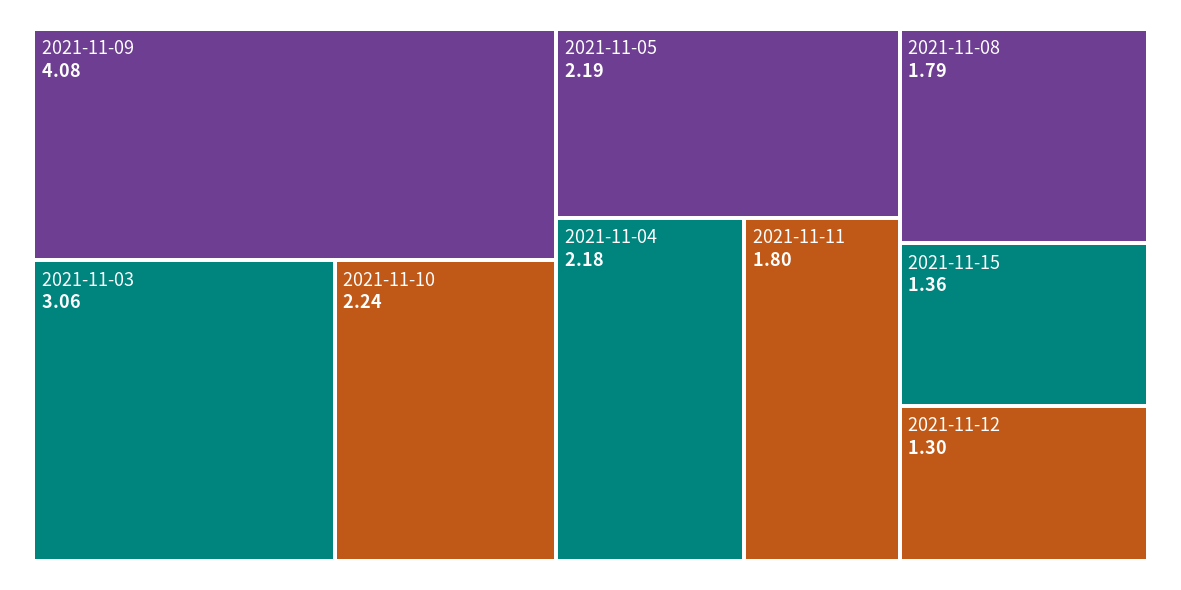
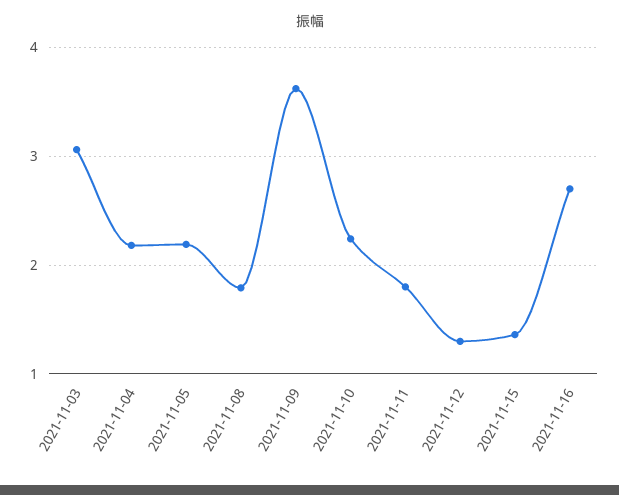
2021-11-09: 4.08 -> 3.6
2021-11-16: none -> 2.7

